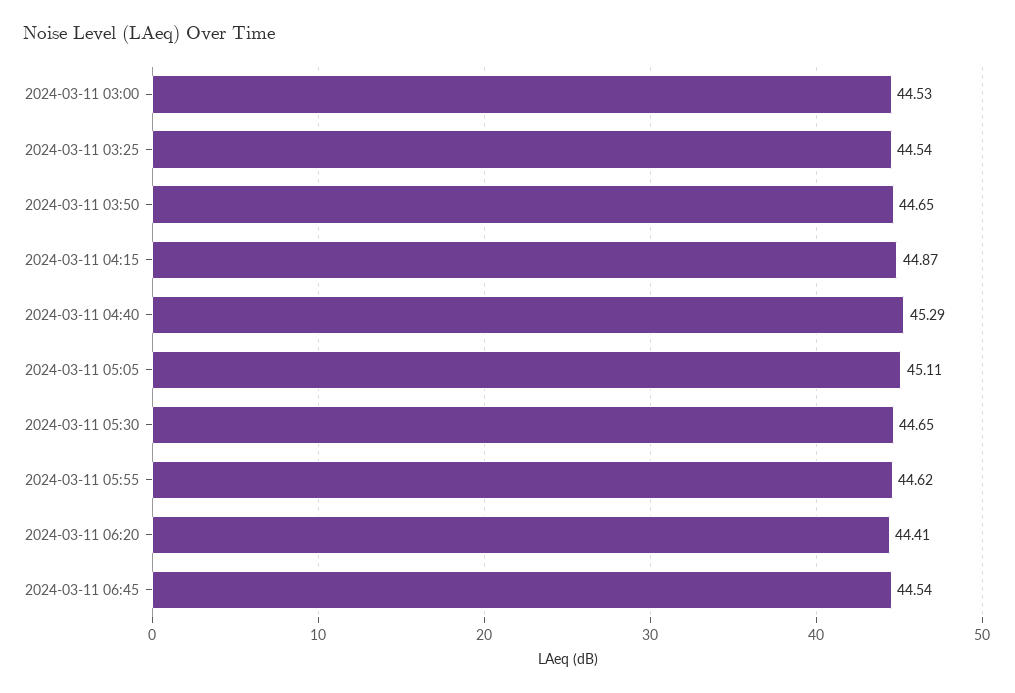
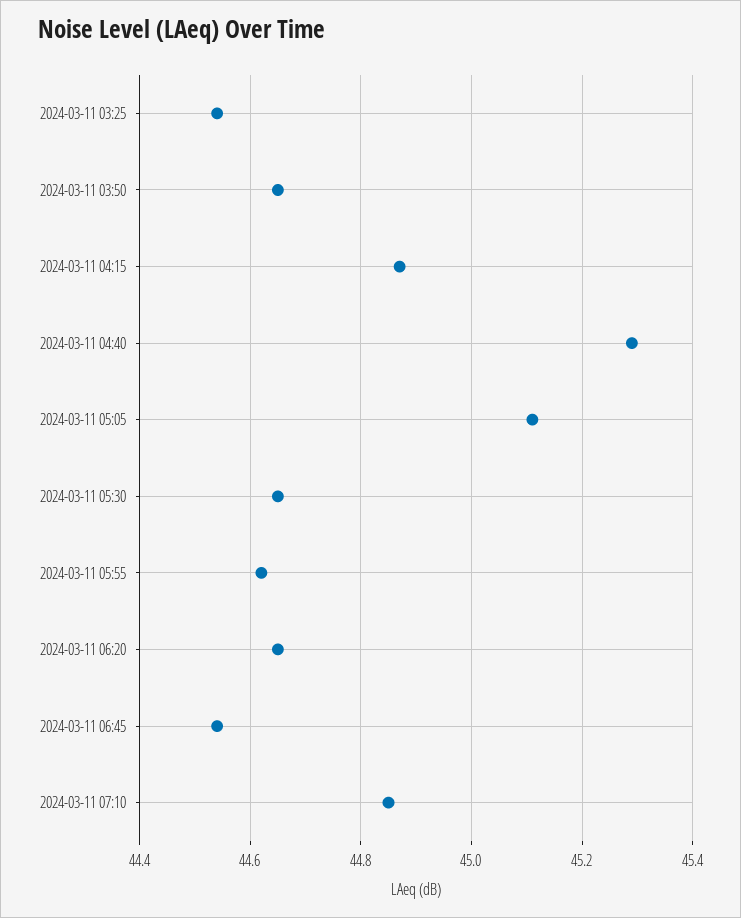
2024-03-11 03:00: 44.53 -> none
2024-03-11 06:20: 44.41 -> 44.65
2024-03-11 07:10: none -> 44.85

